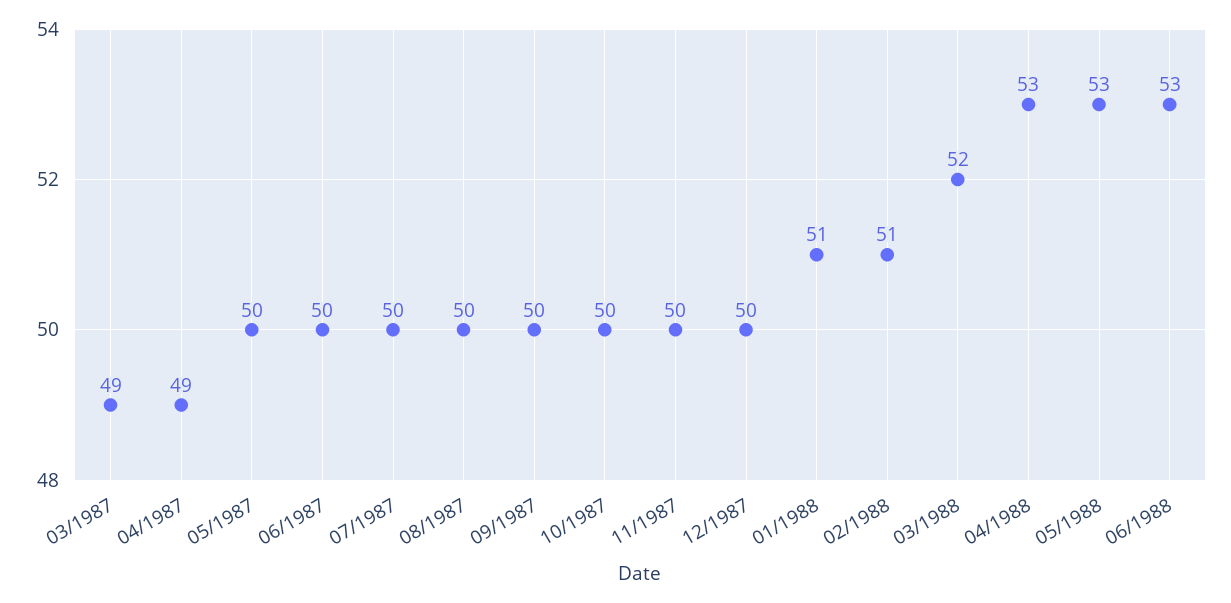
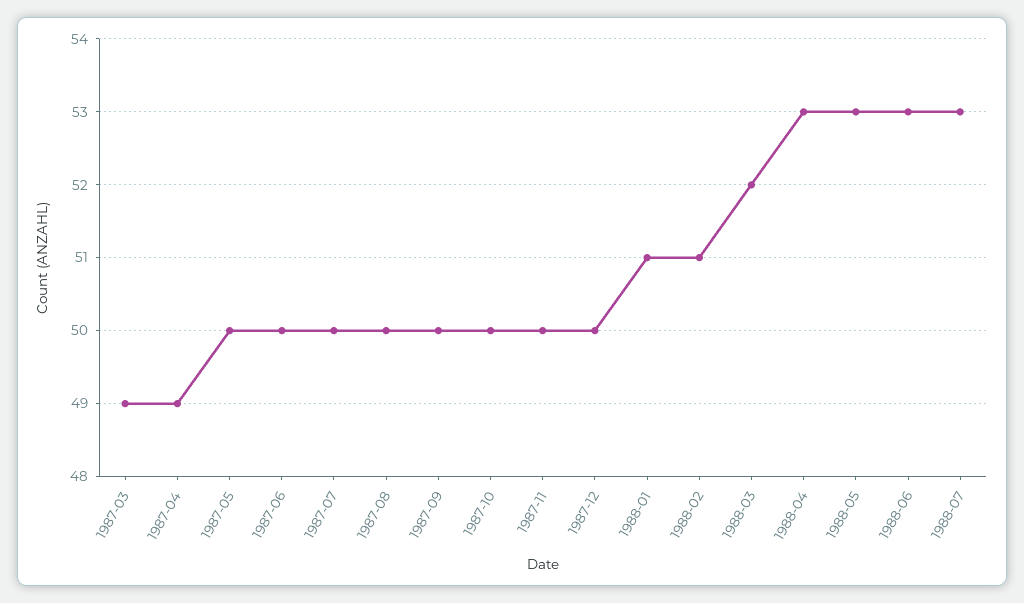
1988-07: none -> 53

